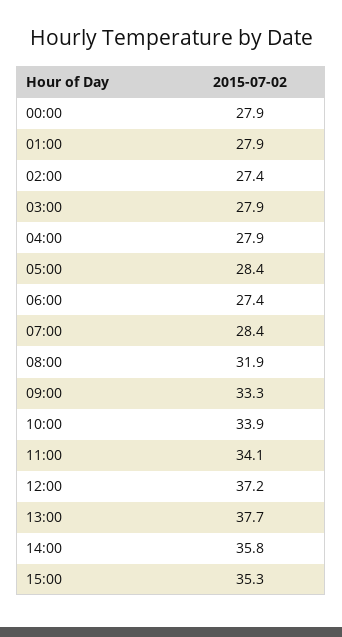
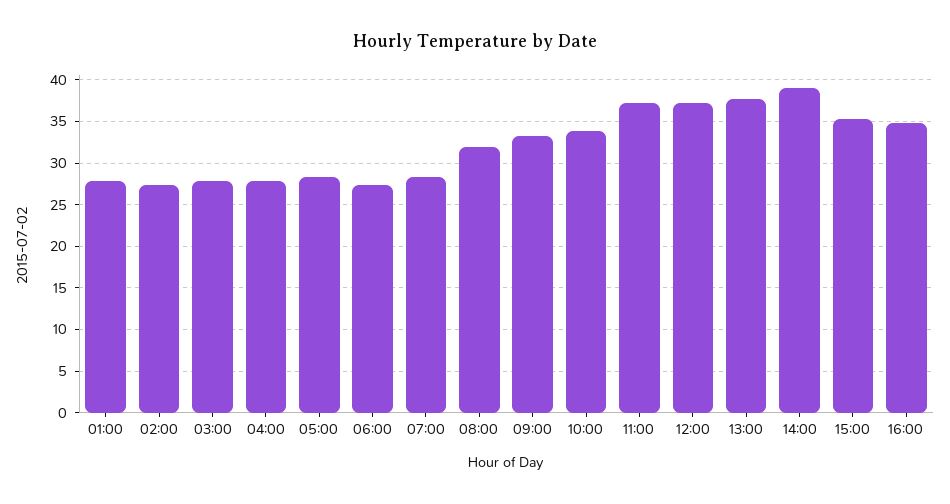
00:00: 27.9 -> none
11:00: 34.1 -> 37
14:00: 35.8 -> 39
16:00: none -> 35

